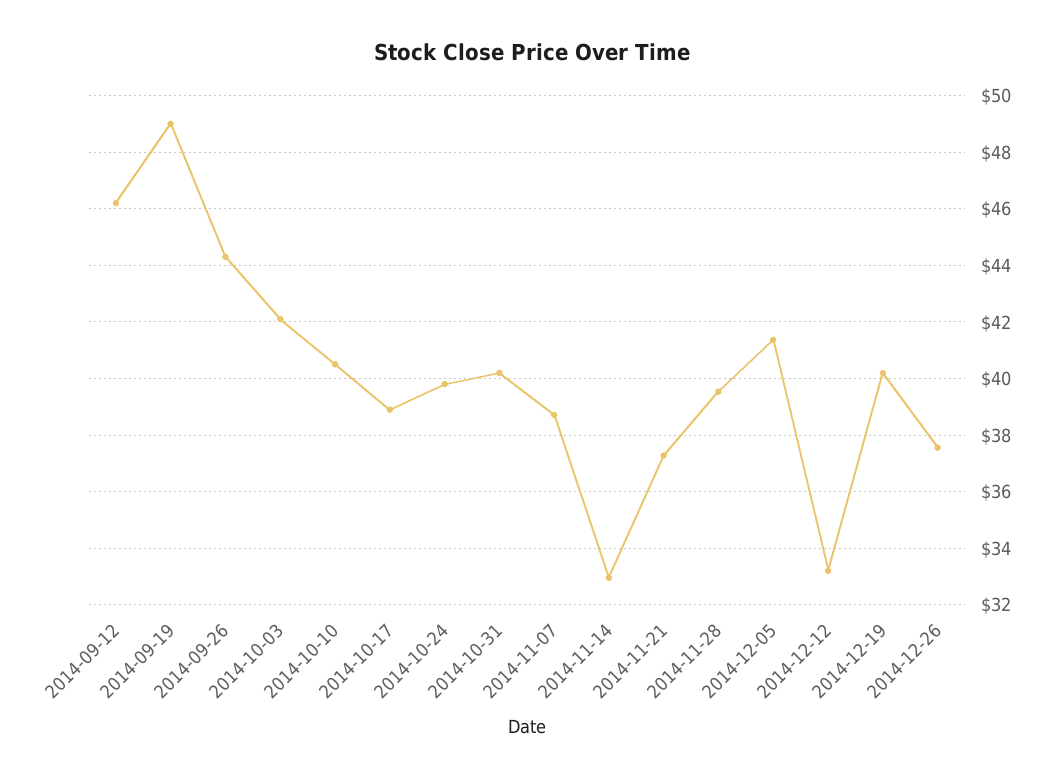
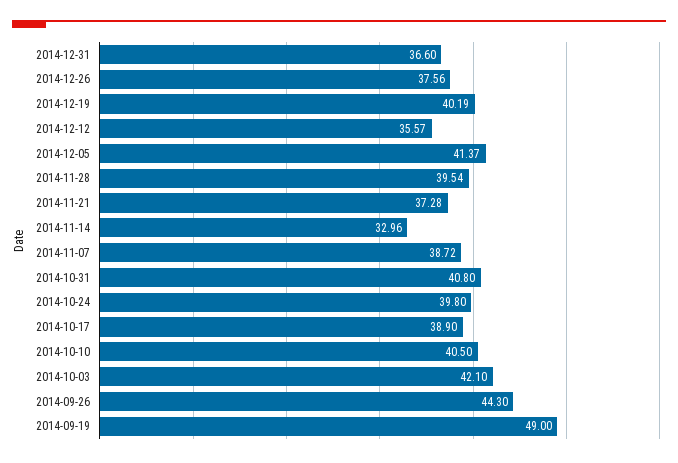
2014-09-12: 46.25 -> none
2014-10-31: 40.25 -> 40.8
2014-12-12: 33.25 -> 35.57
2014-12-31: none -> 36.6

